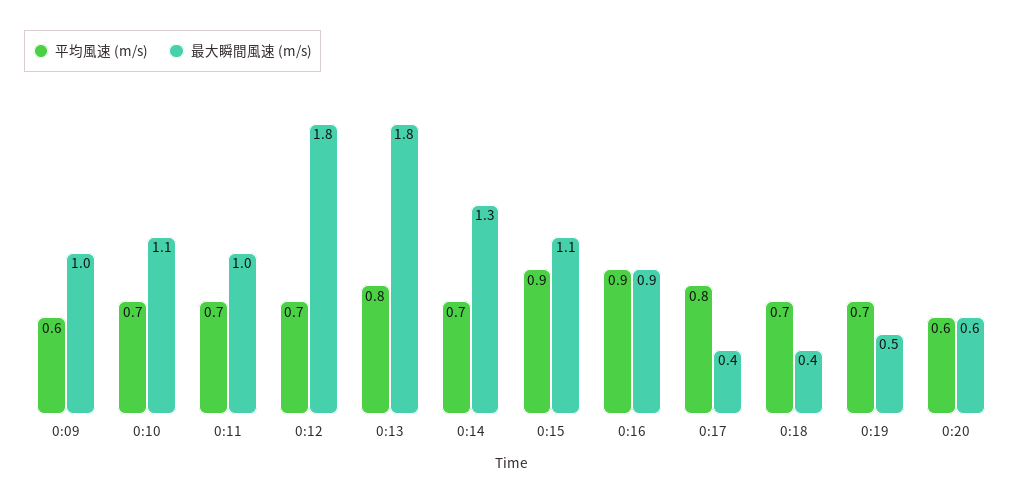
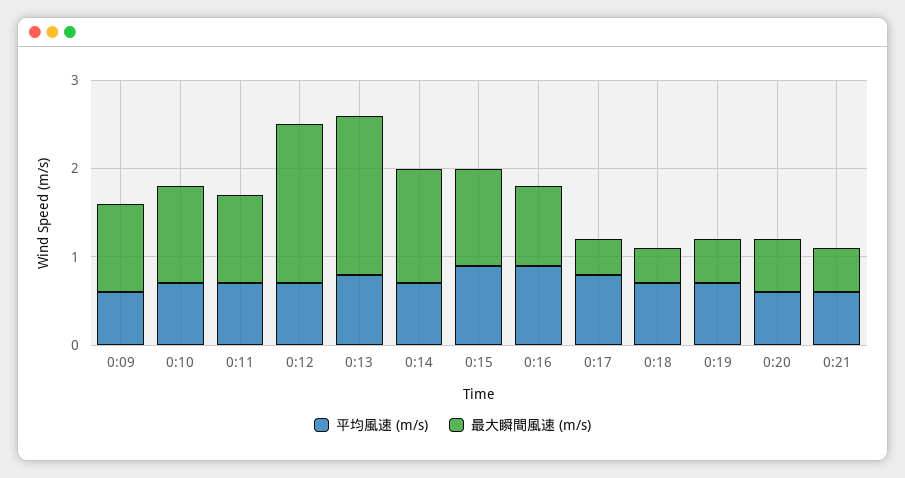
平均風速 (m/s), 0:21: none -> 0.6
最大瞬間風速 (m/s), 0:21: none -> 0.5

